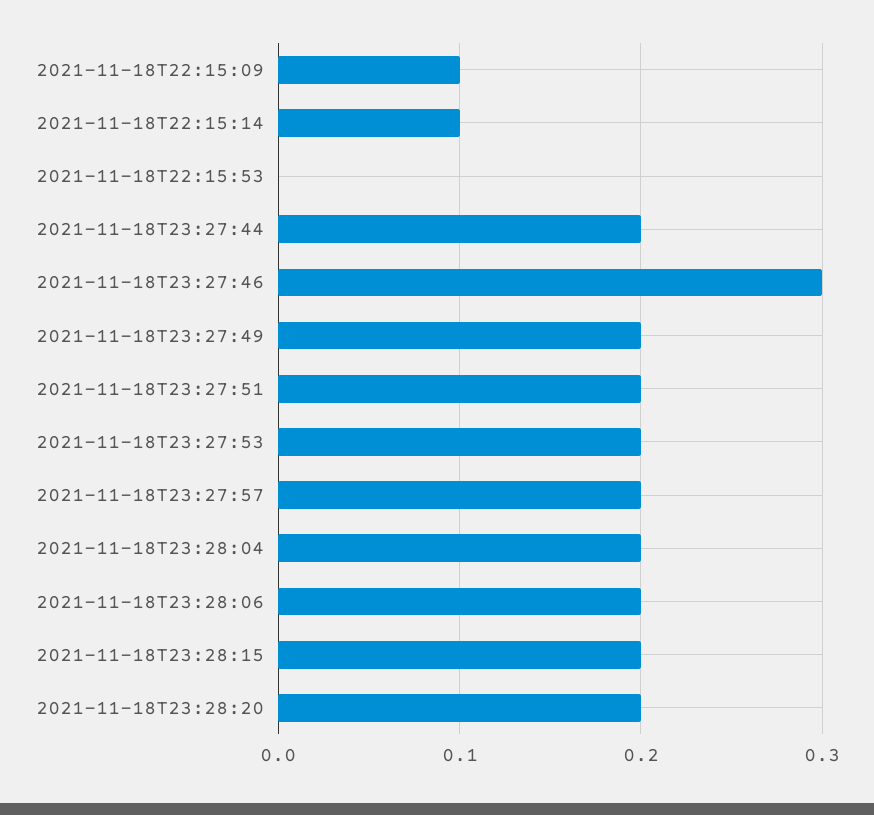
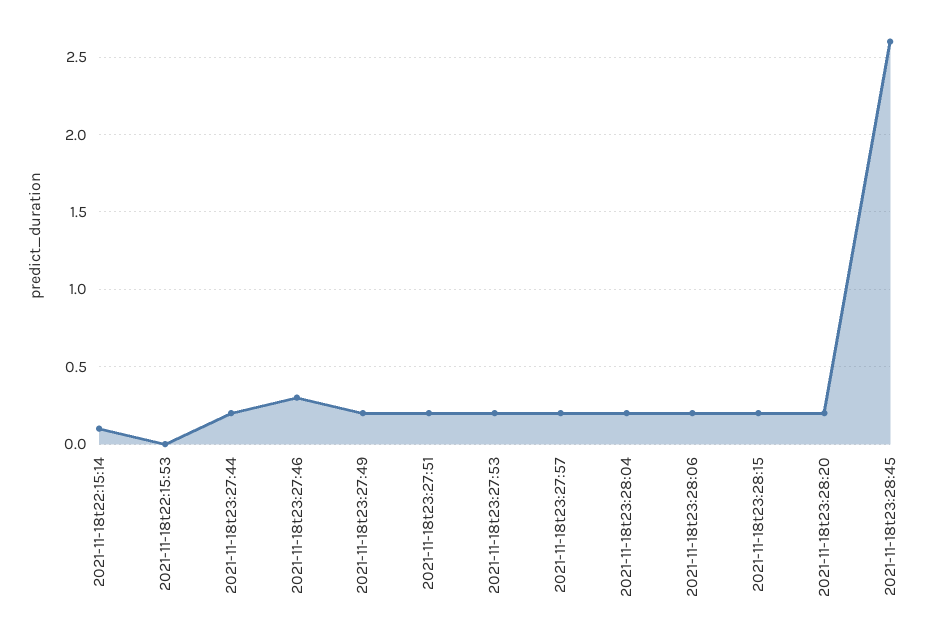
2021-11-18T22:15:09: 0.1 -> none
2021-11-18t23:28:45: none -> 2.6

